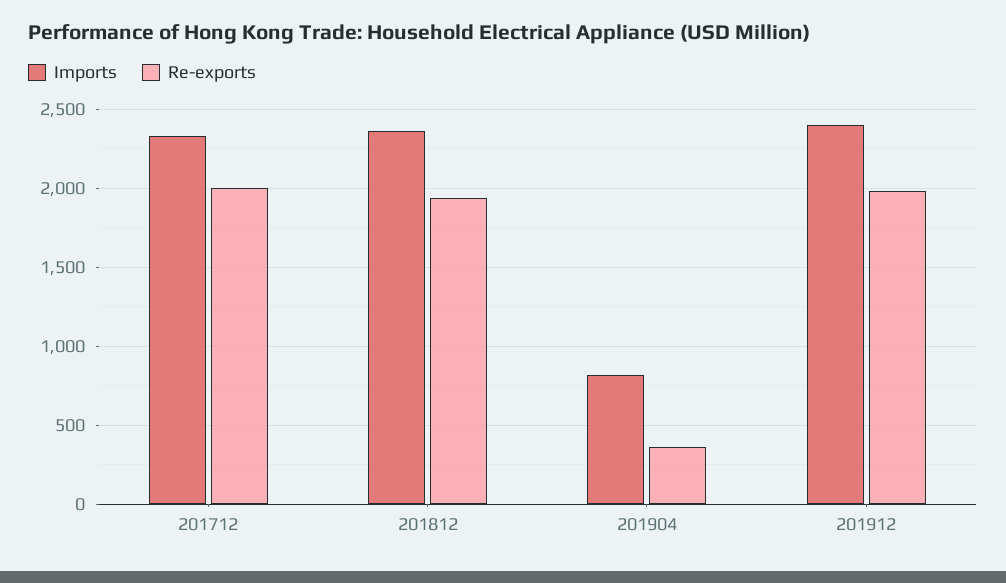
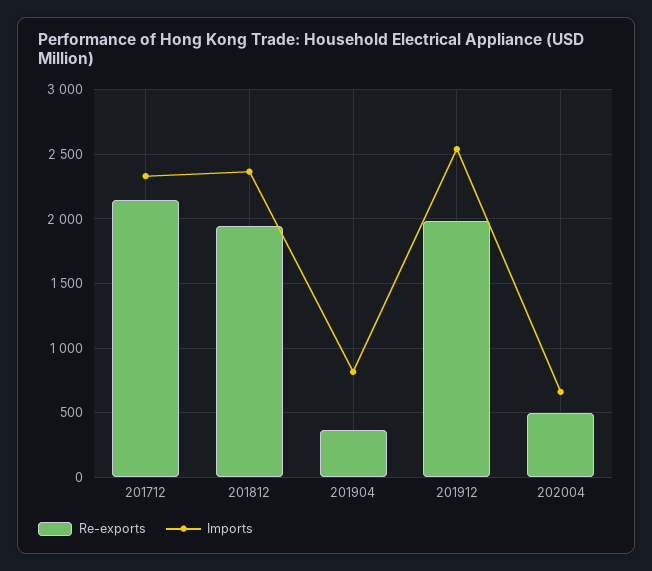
Re-exports, 201712: 2000 -> 2150
Imports, 201912: 2400 -> 2550
Re-exports, 202004: none -> 500
Imports, 202004: none -> 650

